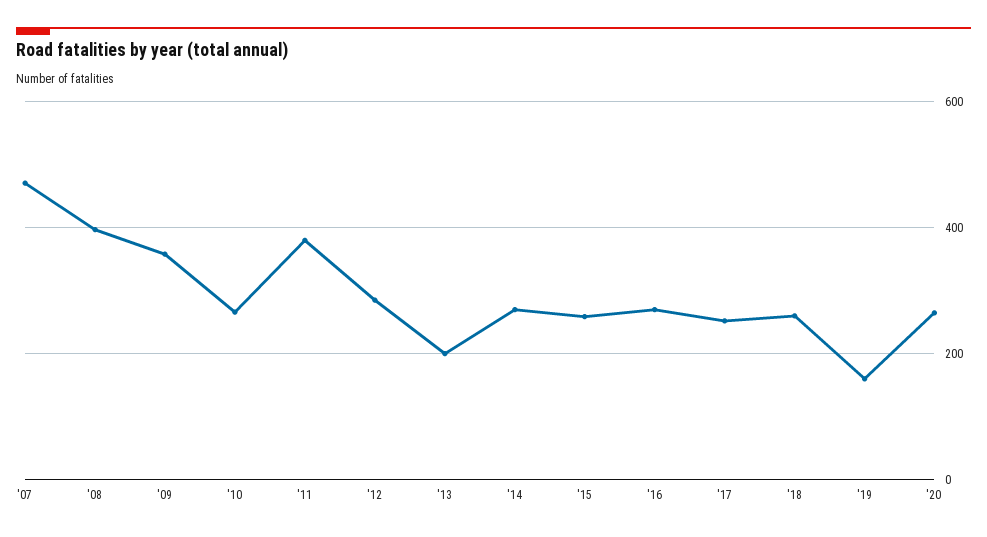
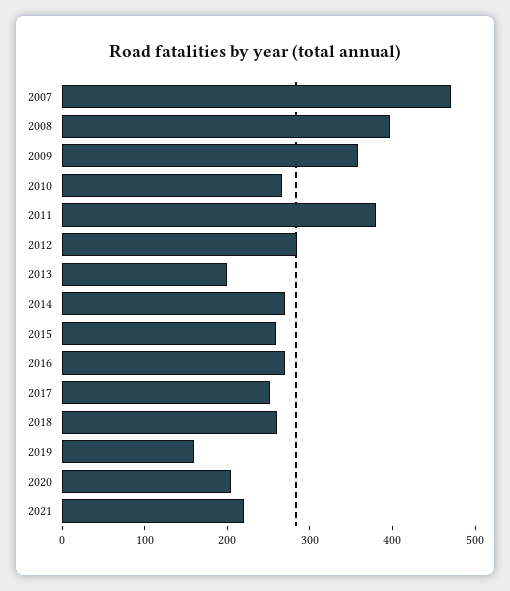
'20: 260 -> 200
2021: none -> 220

